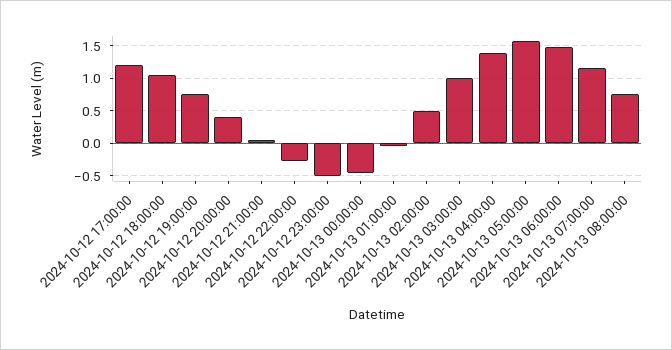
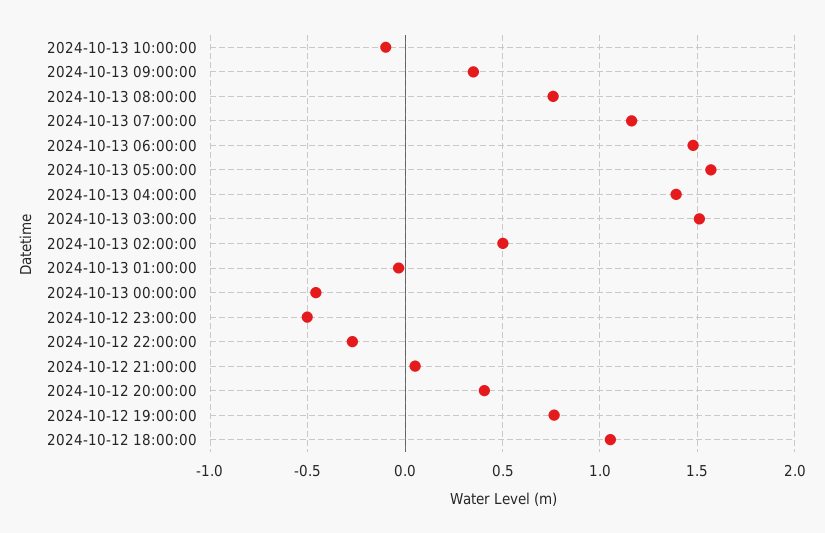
2024-10-12 17:00:00: 1.2 -> none
2024-10-13 03:00:00: 1 -> 1.5
2024-10-13 10:00:00: none -> -0.1
2024-10-13 09:00:00: none -> 0.35

